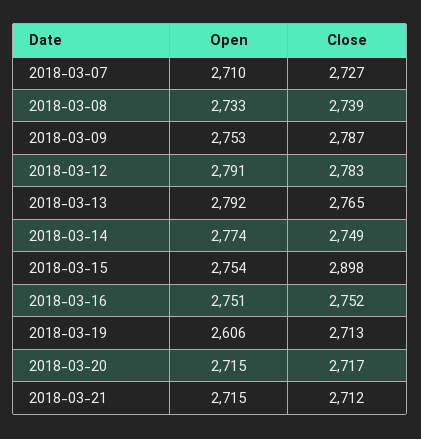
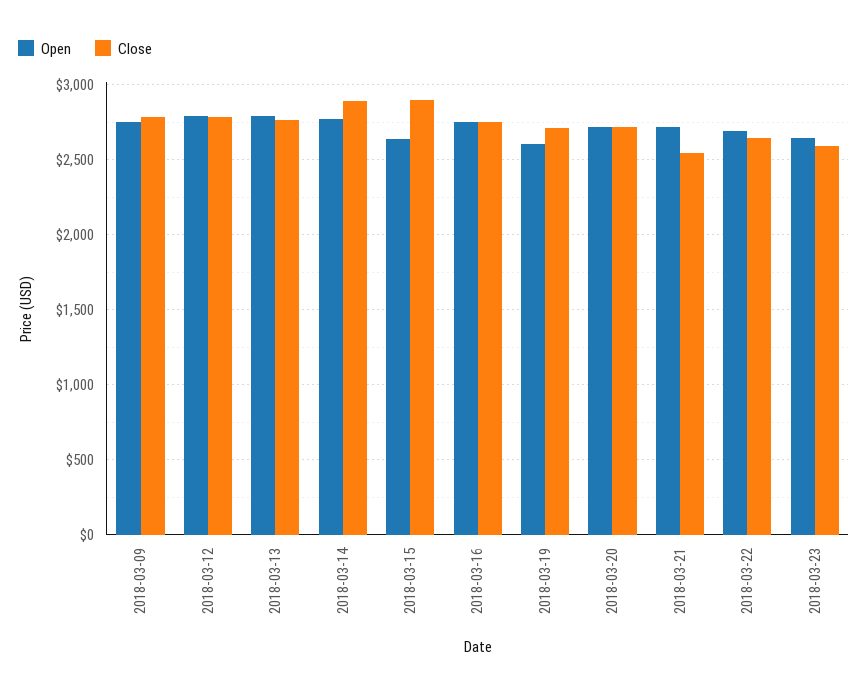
Open, 2018-03-07: 2710 -> none
Close, 2018-03-07: 2727 -> none
Open, 2018-03-08: 2733 -> none
Close, 2018-03-08: 2739 -> none
Close, 2018-03-14: 2749 -> 2900
Open, 2018-03-15: 2754 -> 2650
Close, 2018-03-21: 2712 -> 2550
Open, 2018-03-22: none -> 2700
Close, 2018-03-22: none -> 2650
Open, 2018-03-23: none -> 2650
Close, 2018-03-23: none -> 2600

